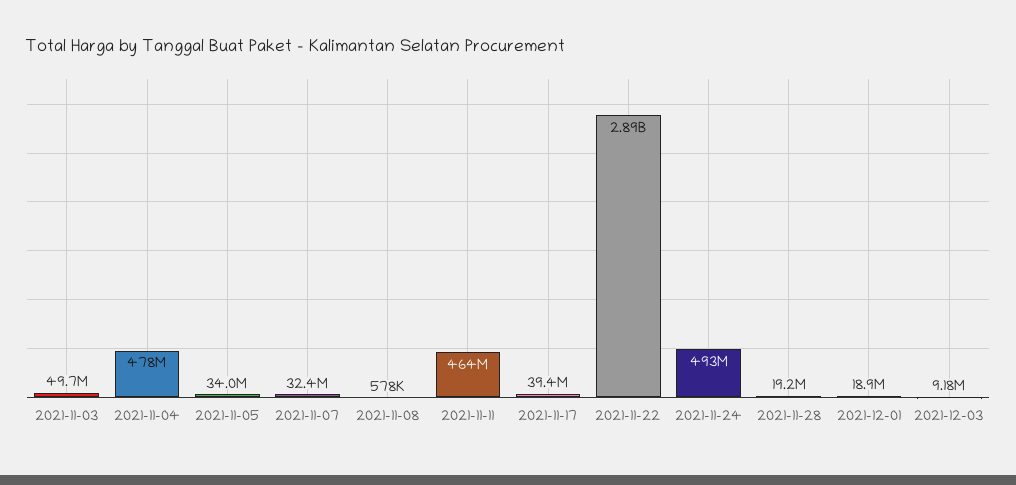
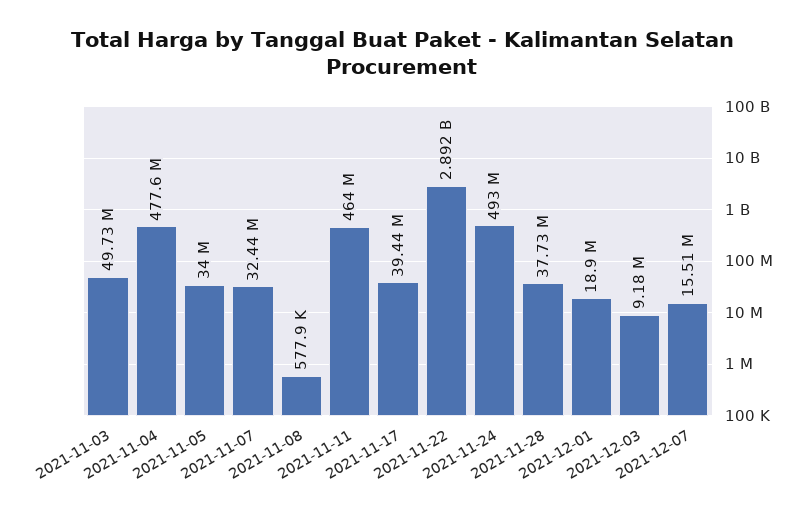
2021-11-28: 19200000 -> 37730000
2021-12-07: none -> 15510000

